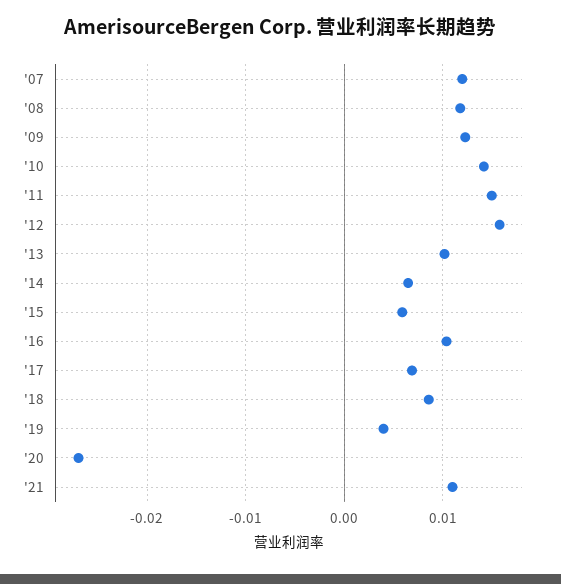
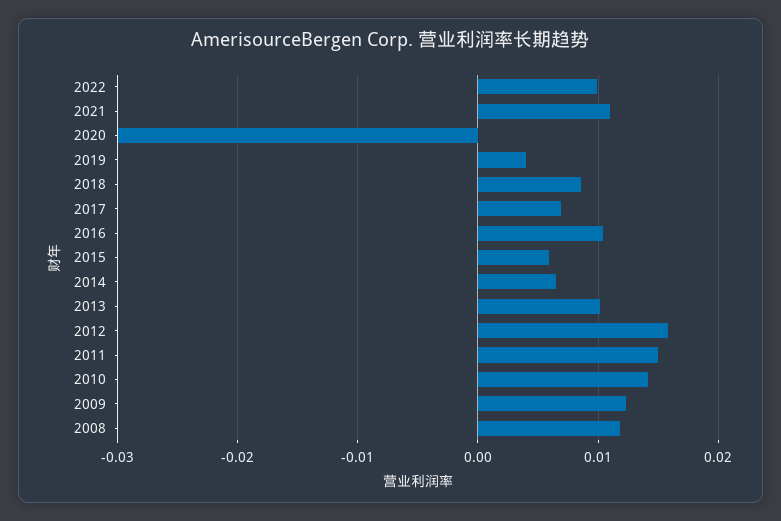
'07: 0.012 -> none
'20: -0.027 -> -0.03
2022: none -> 0.01

